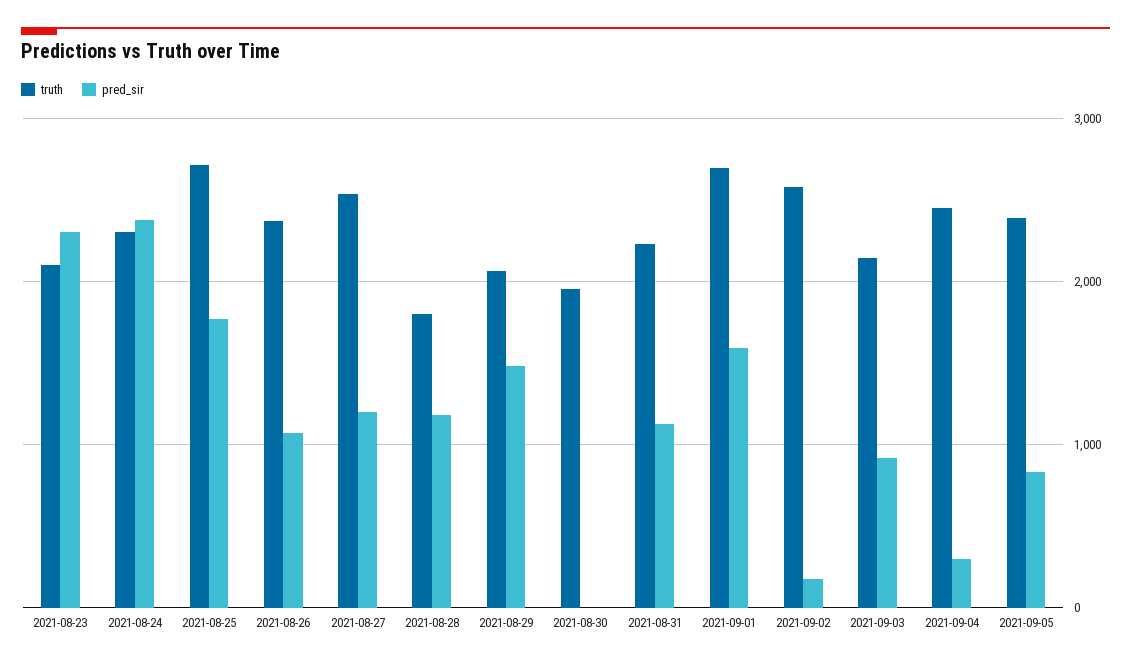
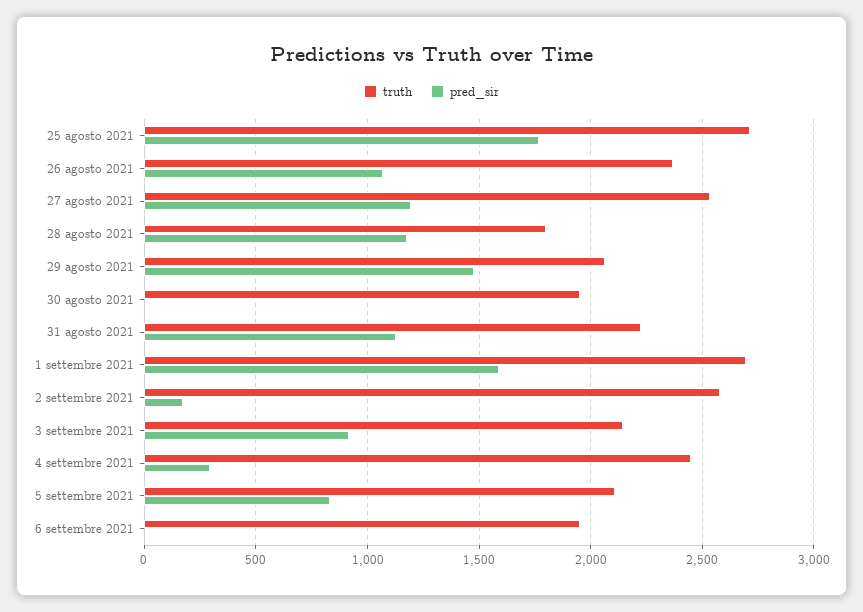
truth, 2021-08-23: 2100 -> none
pred_sir, 2021-08-23: 2300 -> none
truth, 2021-08-24: 2300 -> none
pred_sir, 2021-08-24: 2400 -> none
truth, 2021-09-05: 2400 -> 2100
truth, 6 settembre 2021: none -> 1950
pred_sir, 6 settembre 2021: none -> 0

